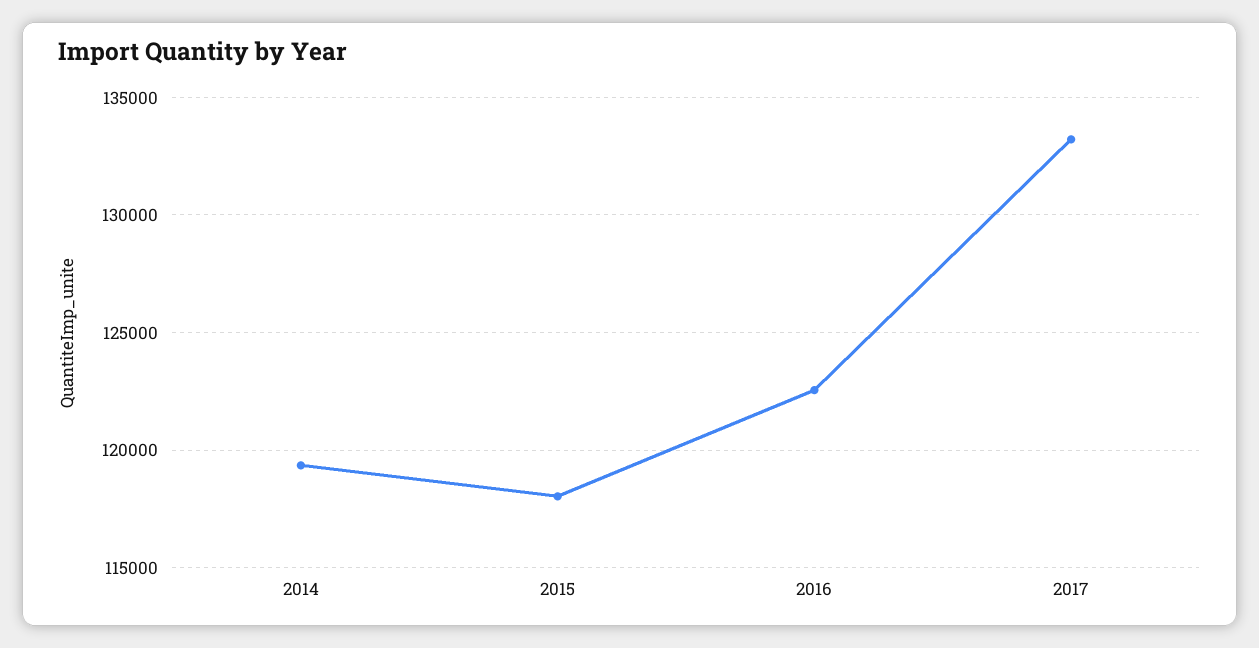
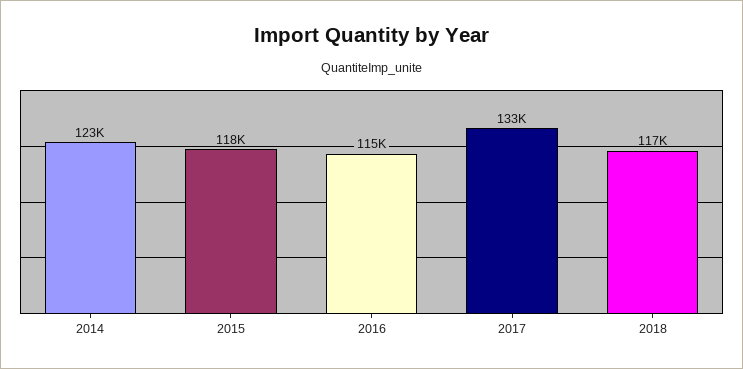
2014: 119500 -> 123000
2016: 122500 -> 115000
2018: none -> 117000

